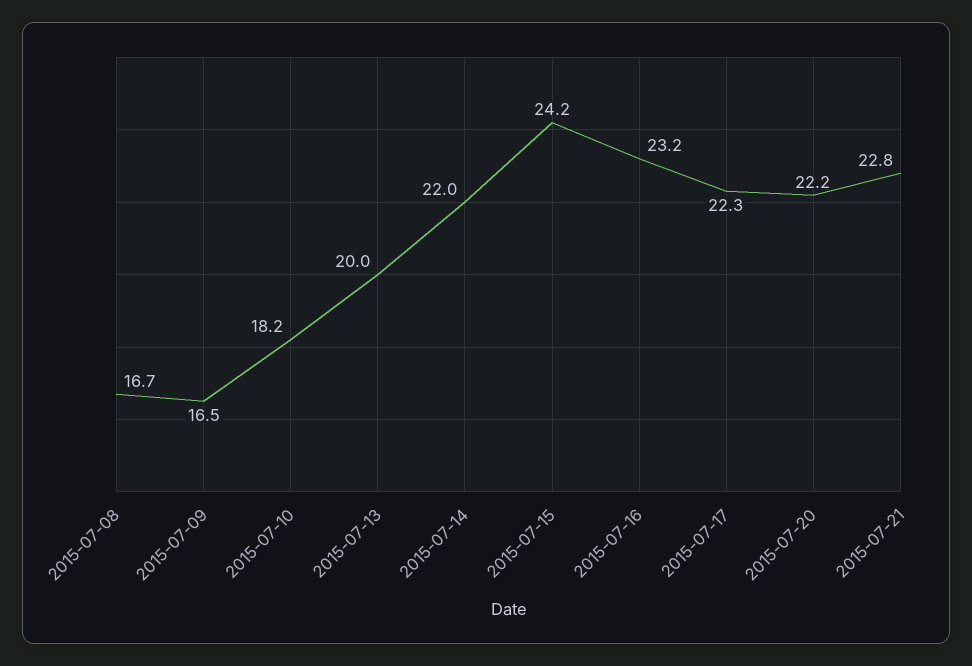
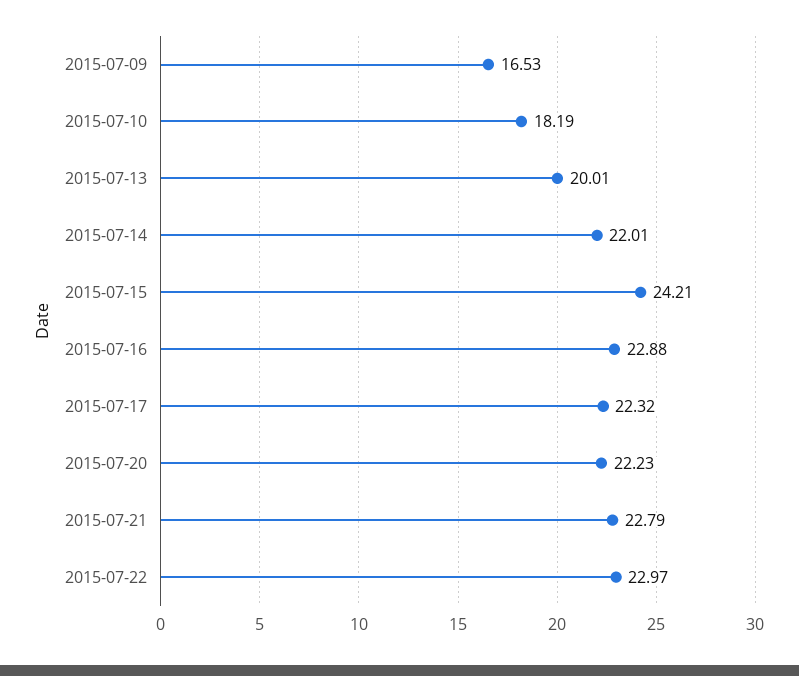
2015-07-08: 16.7 -> none
2015-07-16: 23.2 -> 22.88
2015-07-22: none -> 22.97

